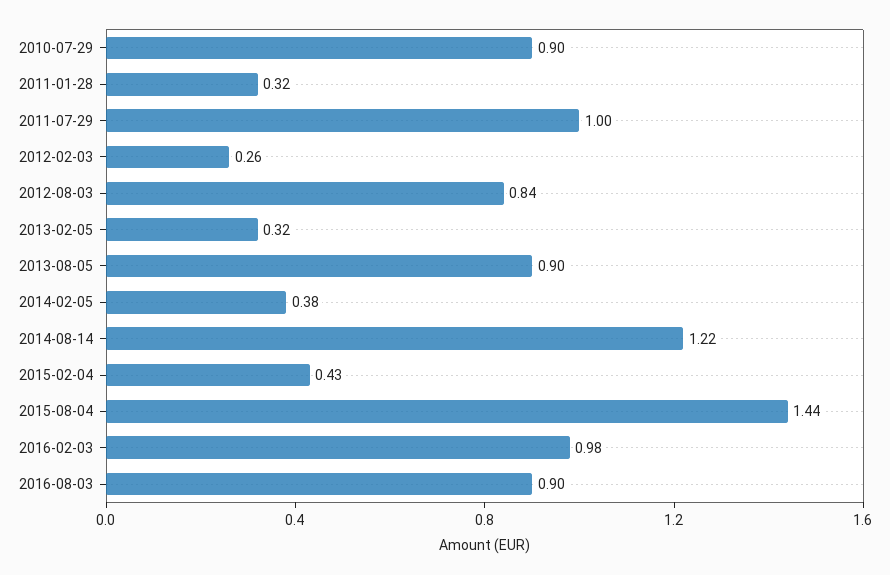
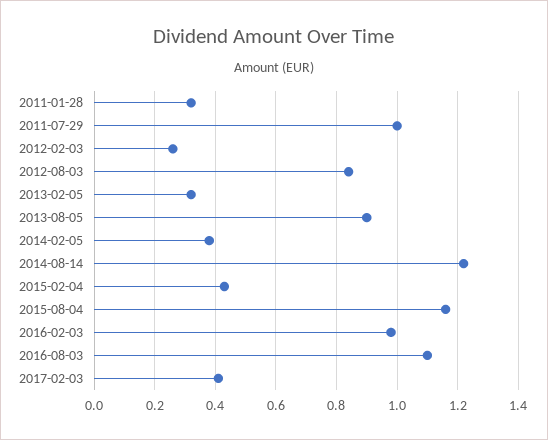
2010-07-29: 0.9 -> none
2015-08-04: 1.44 -> 1.15
2016-08-03: 0.9 -> 1.1
2017-02-03: none -> 0.4

